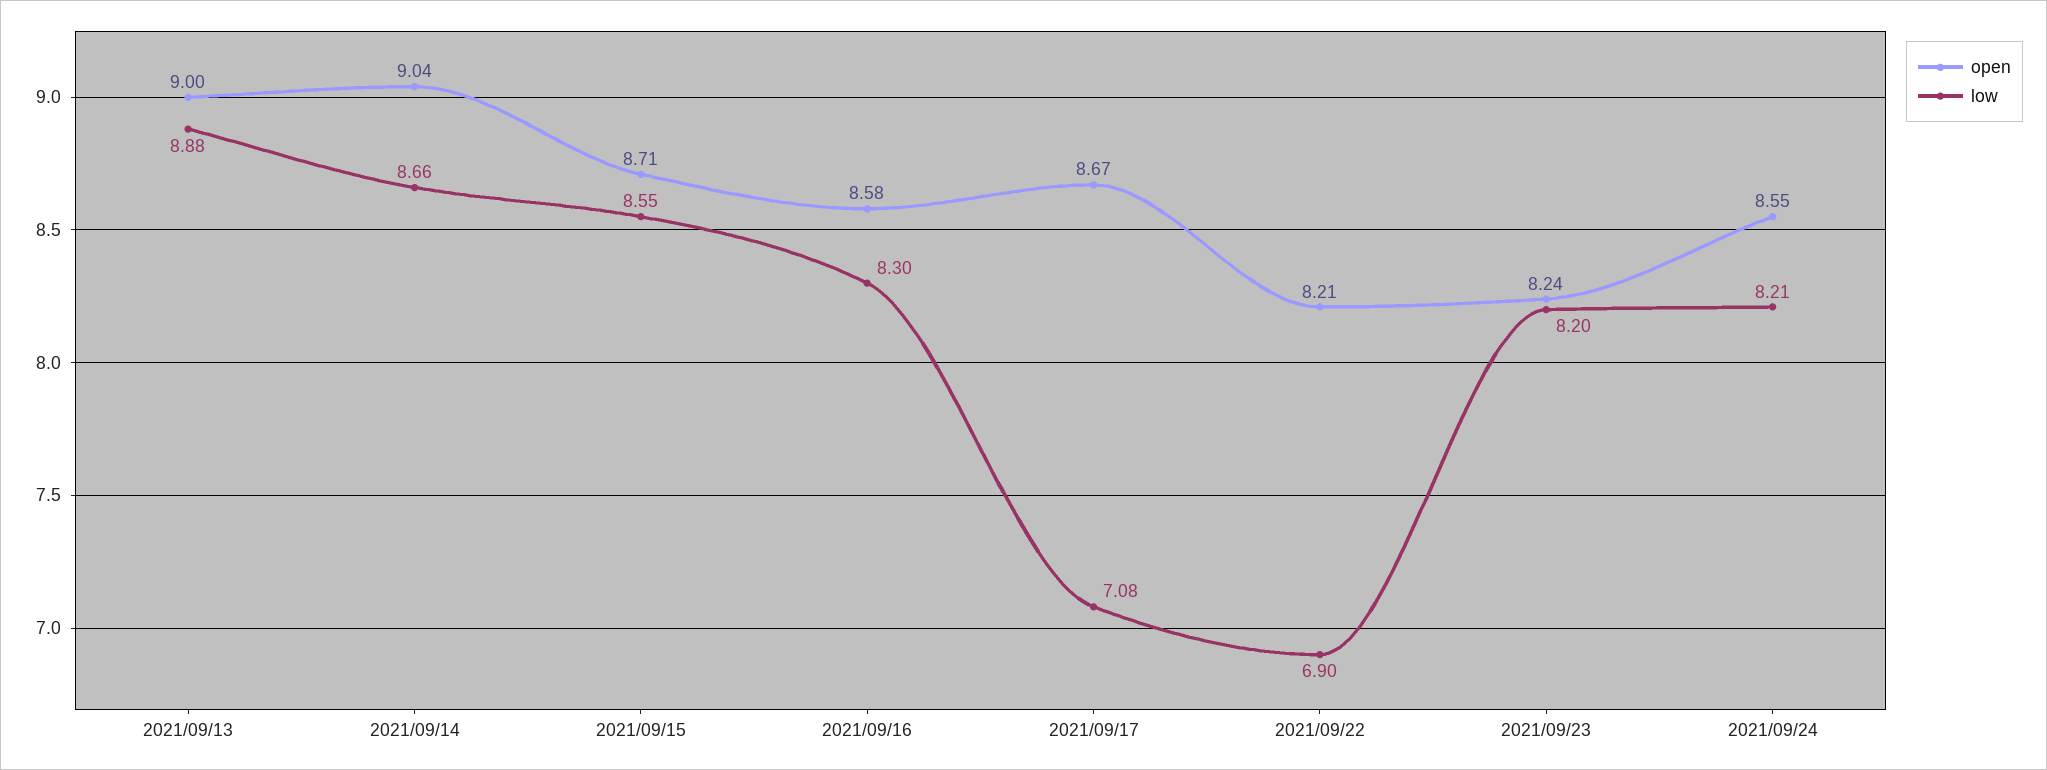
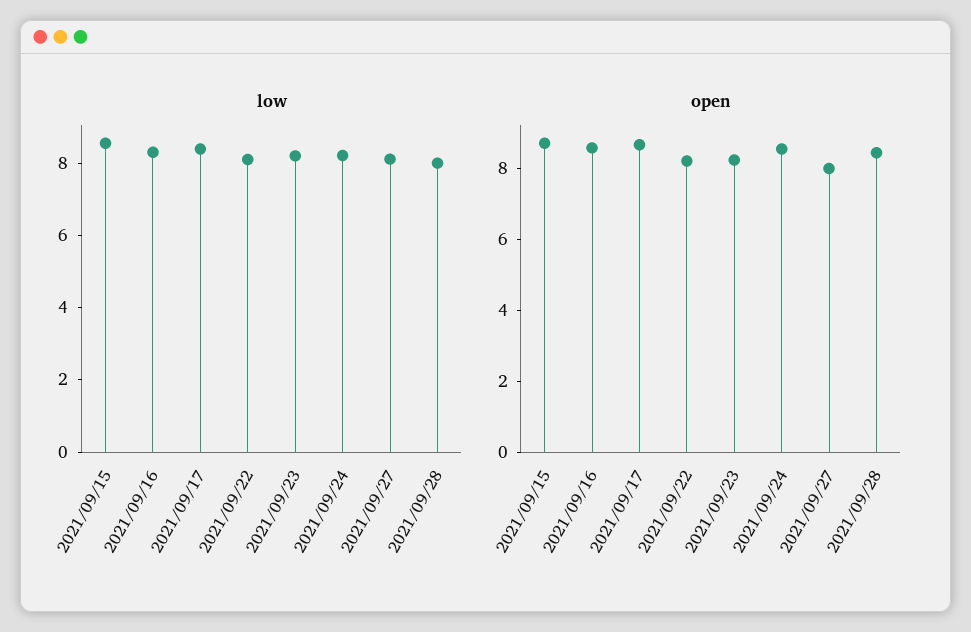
open, 2021/09/13: 9 -> none
low, 2021/09/13: 8.88 -> none
open, 2021/09/14: 9.04 -> none
low, 2021/09/14: 8.66 -> none
low, 2021/09/17: 7.08 -> 8.5
low, 2021/09/22: 6.9 -> 8
low, 2021/09/27: none -> 8
low, 2021/09/28: none -> 8
open, 2021/09/27: none -> 8
open, 2021/09/28: none -> 8.5

